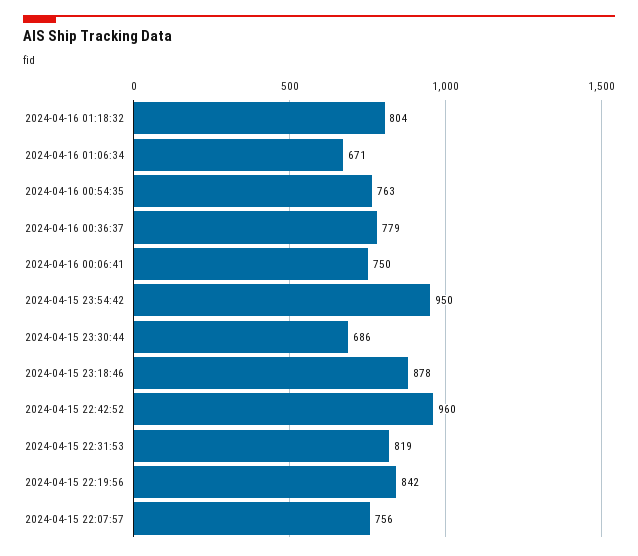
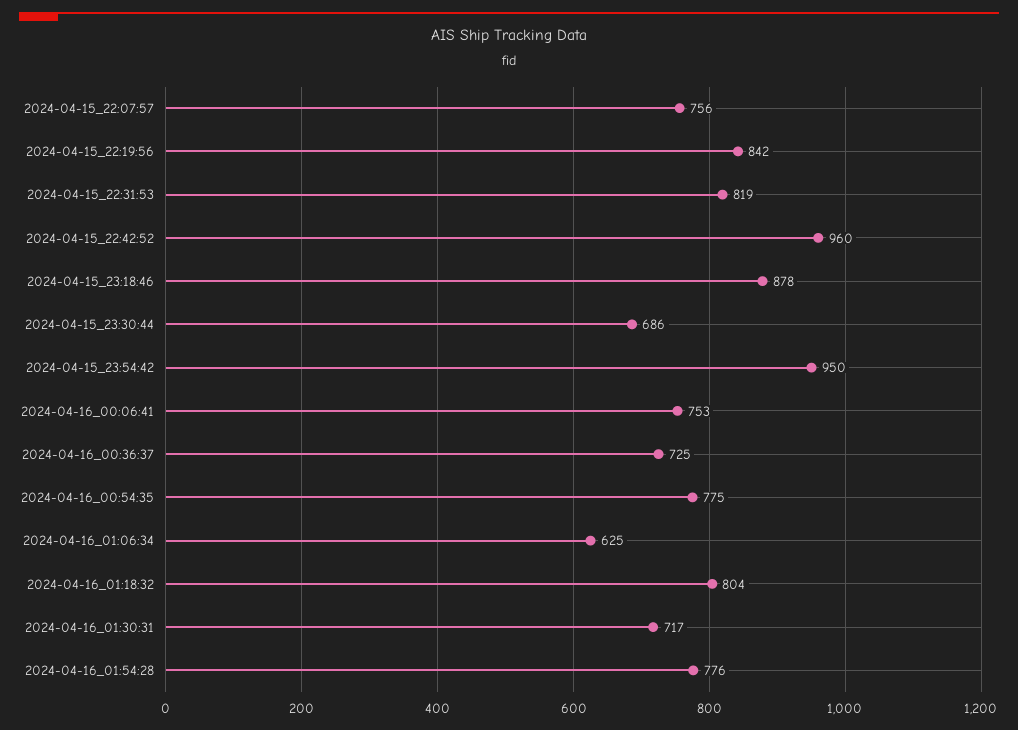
2024-04-16 01:06:34: 671 -> 625
2024-04-16 00:54:35: 763 -> 775
2024-04-16 00:36:37: 779 -> 725
2024-04-16 00:06:41: 750 -> 753
2024-04-16_01:30:31: none -> 717
2024-04-16_01:54:28: none -> 776

